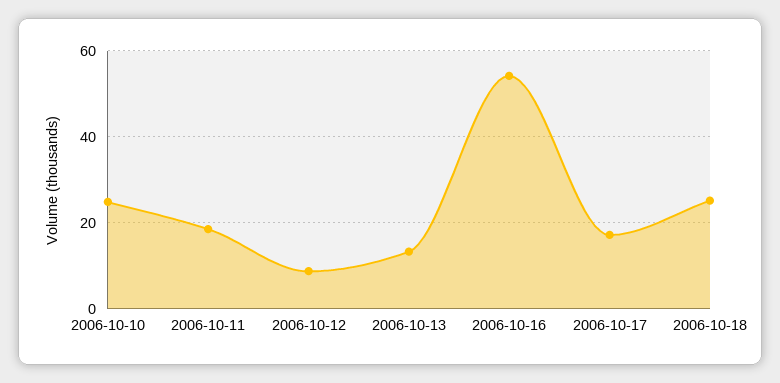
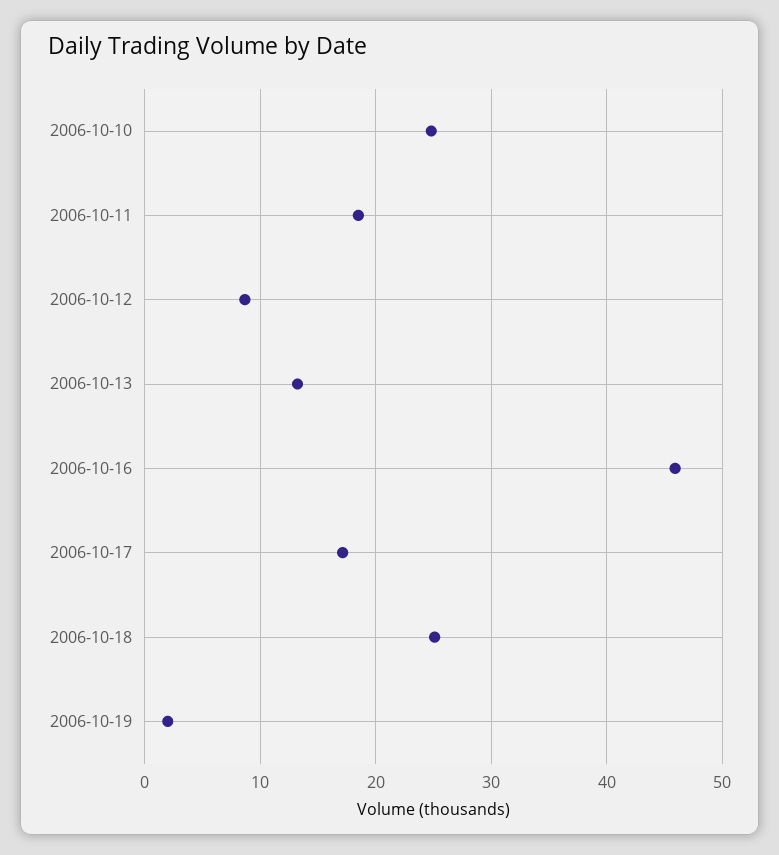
2006-10-16: 54 -> 46
2006-10-19: none -> 2

